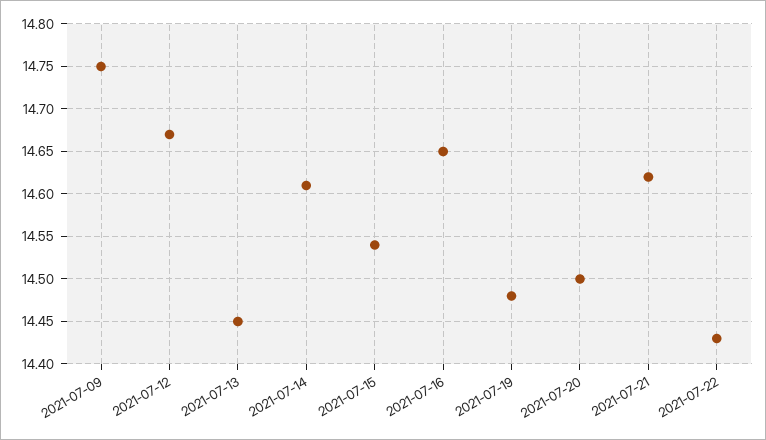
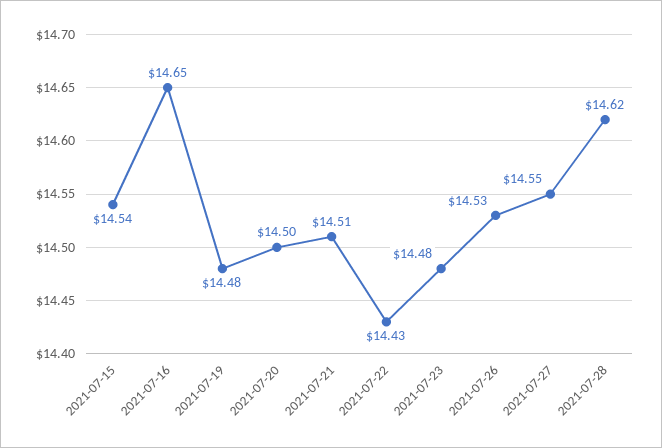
2021-07-09: 14.75 -> none
2021-07-12: 14.67 -> none
2021-07-13: 14.45 -> none
2021-07-14: 14.61 -> none
2021-07-21: 14.62 -> 14.51
2021-07-23: none -> 14.48
2021-07-26: none -> 14.53
2021-07-27: none -> 14.55
2021-07-28: none -> 14.62

